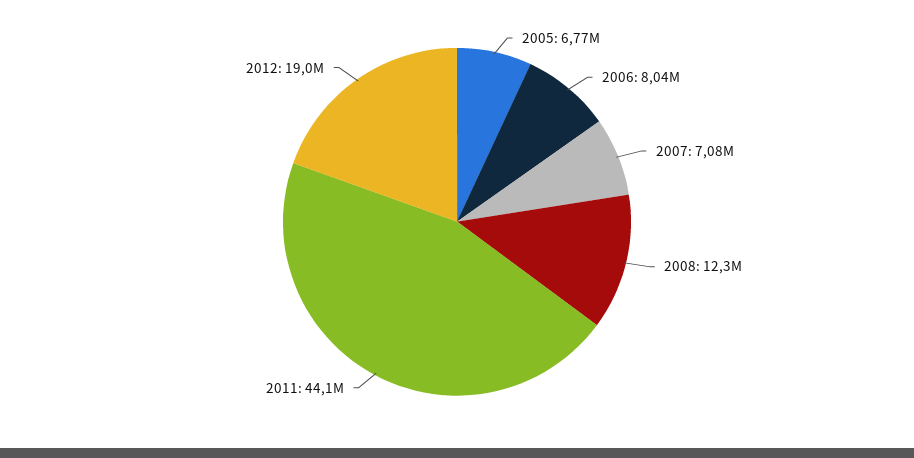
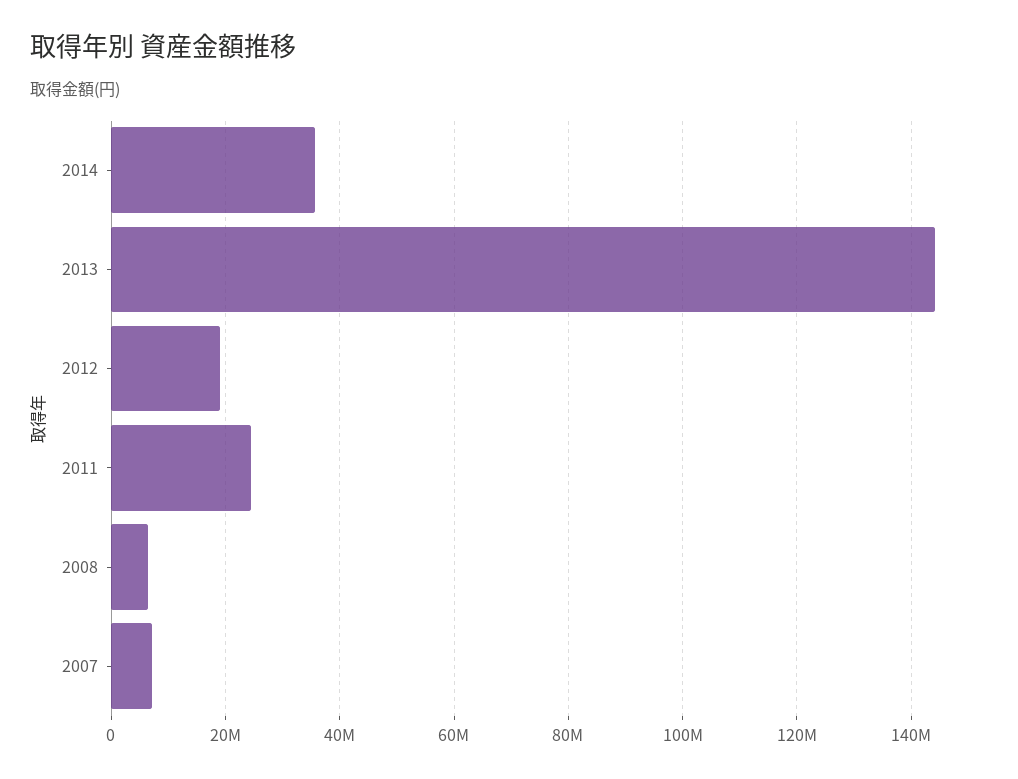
2005: 6770000 -> none
2006: 8040000 -> none
2008: 12300000 -> 6000000
2011: 44100000 -> 24000000
2014: none -> 36000000
2013: none -> 144000000

